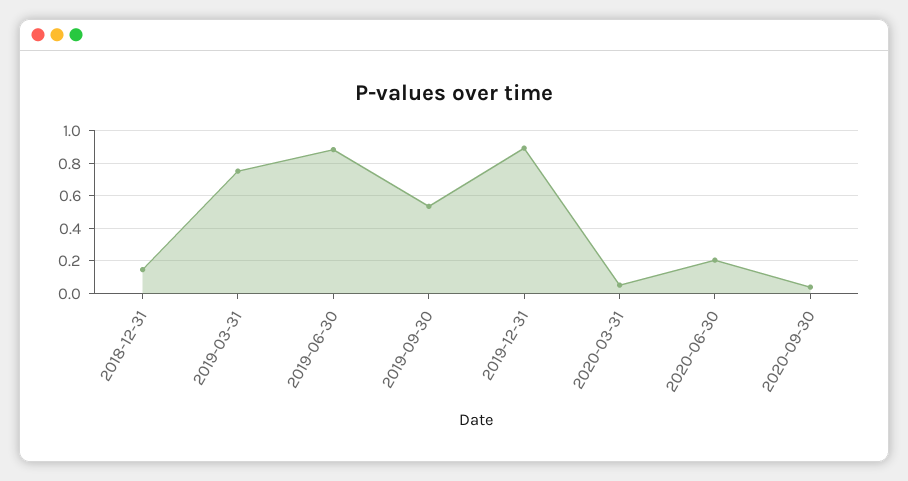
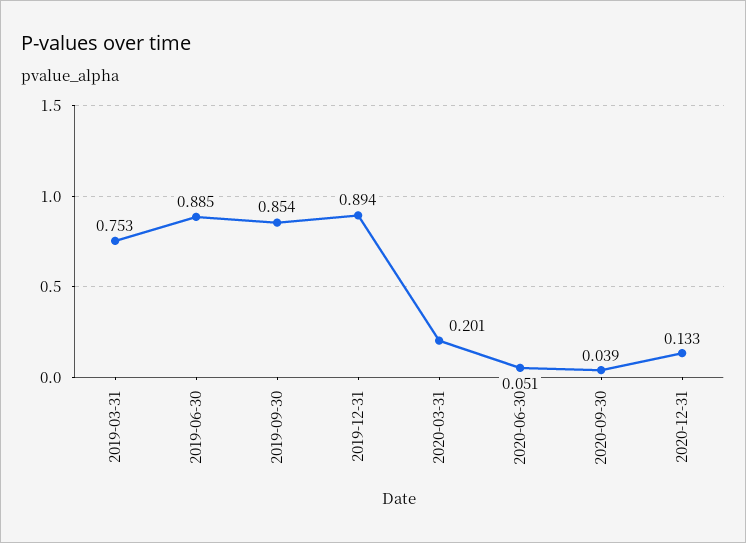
2018-12-31: 0.15 -> none
2019-09-30: 0.55 -> 0.854
2020-03-31: 0.05 -> 0.201
2020-06-30: 0.2 -> 0.051
2020-12-31: none -> 0.133

